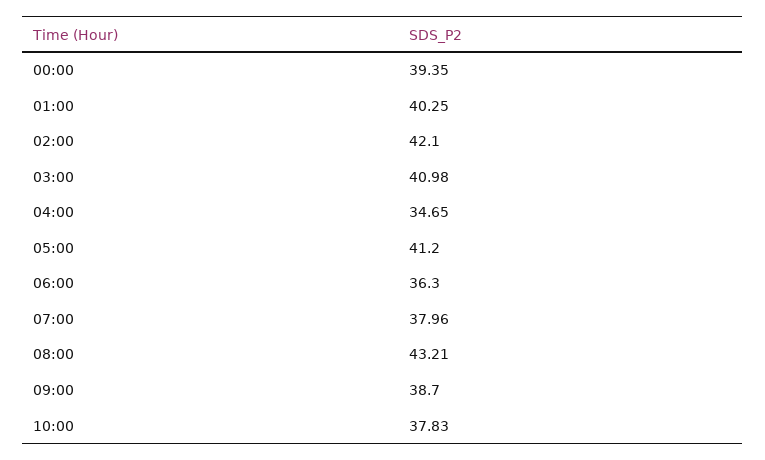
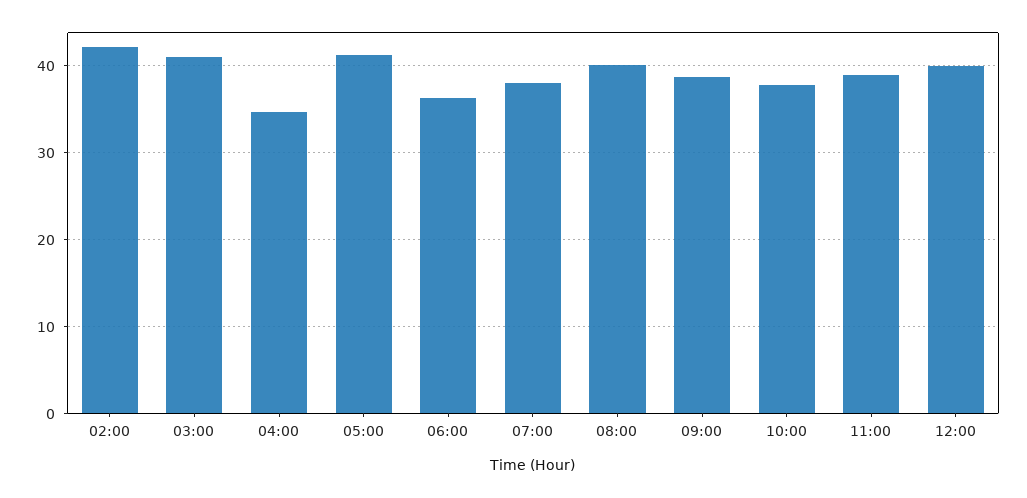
00:00: 39.35 -> none
01:00: 40.25 -> none
08:00: 43.21 -> 40
11:00: none -> 39
12:00: none -> 40

